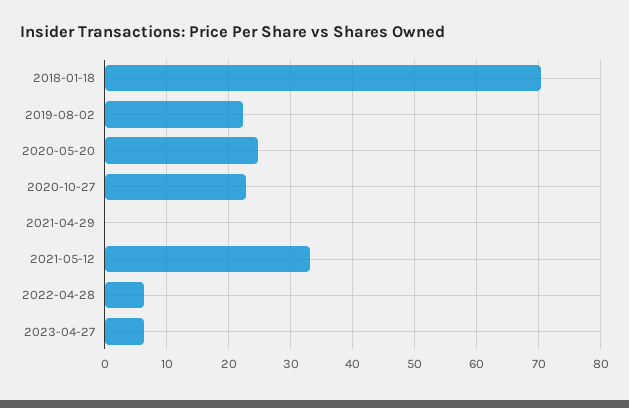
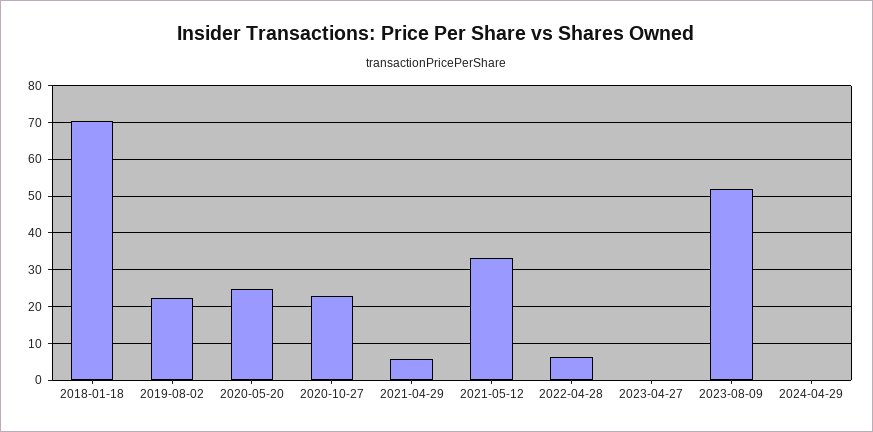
2021-04-29: 0 -> 6
2023-04-27: 6 -> 0
2023-08-09: none -> 52
2024-04-29: none -> 0

